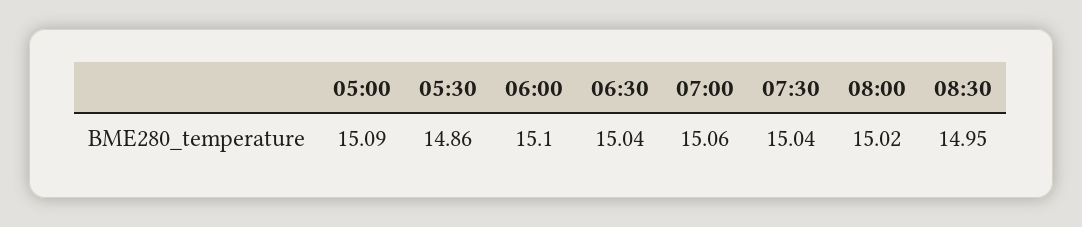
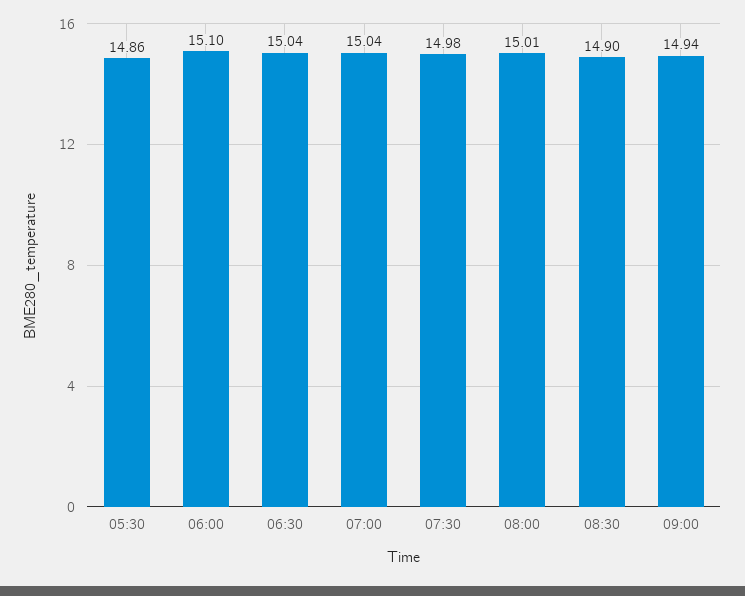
05:00: 15.09 -> none
07:00: 15.06 -> 15.04
07:30: 15.04 -> 14.98
08:00: 15.02 -> 15.01
08:30: 14.95 -> 14.9
09:00: none -> 14.94

